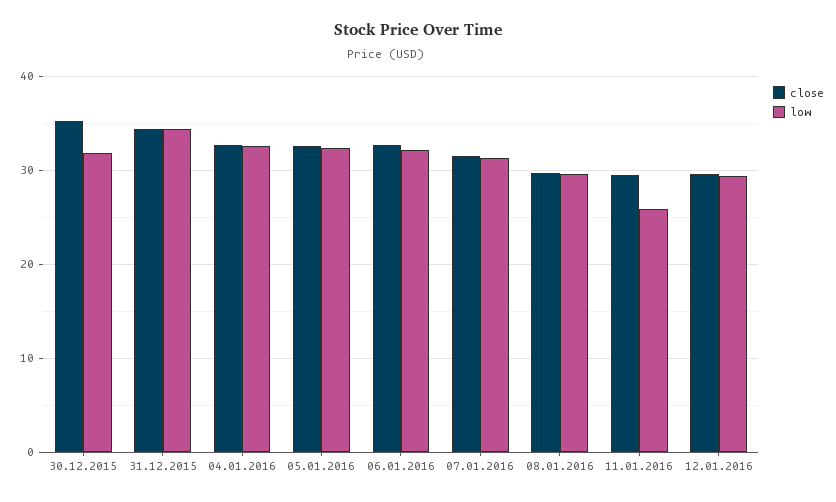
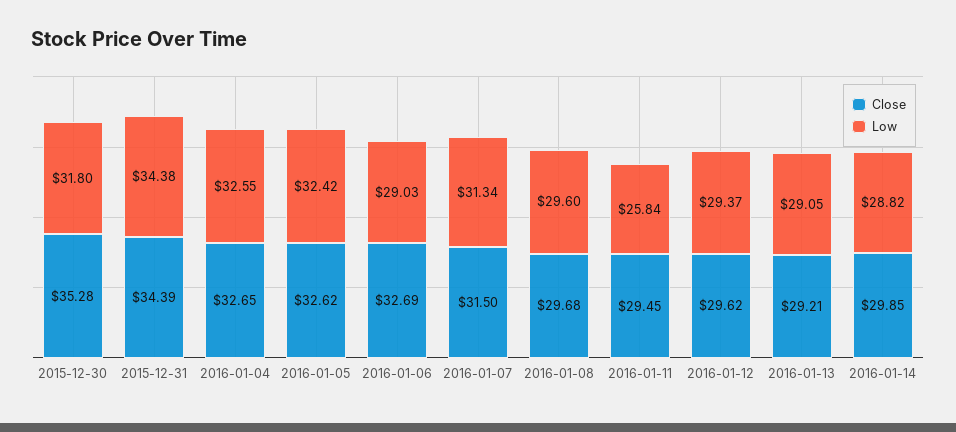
low, 06.01.2016: 32 -> 29.03
close, 2016-01-13: none -> 29.21
low, 2016-01-13: none -> 29.05
close, 2016-01-14: none -> 29.85
low, 2016-01-14: none -> 28.82

